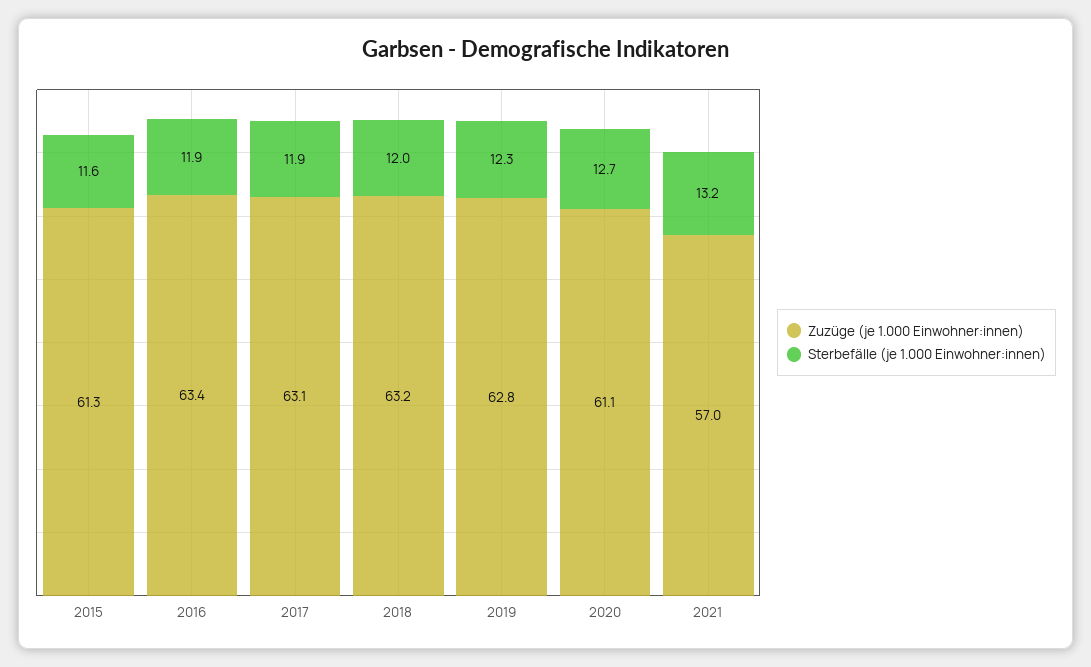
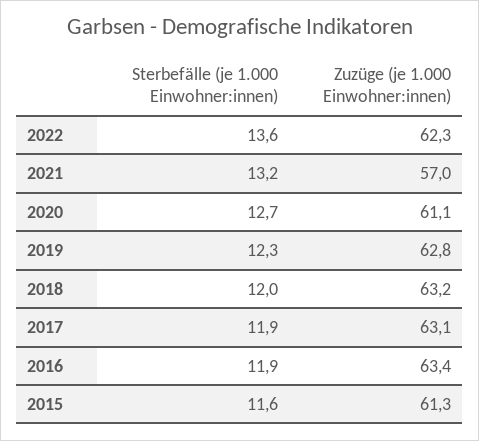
Sterbefälle (je 1.000 Einwohner:innen), 2022: none -> 13.6
Zuzüge (je 1.000 Einwohner:innen), 2022: none -> 62.3

